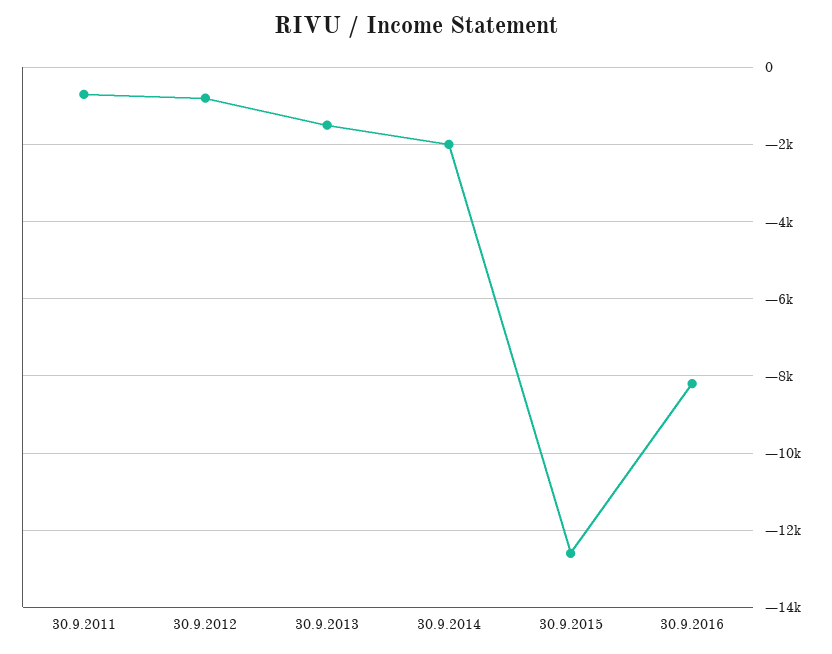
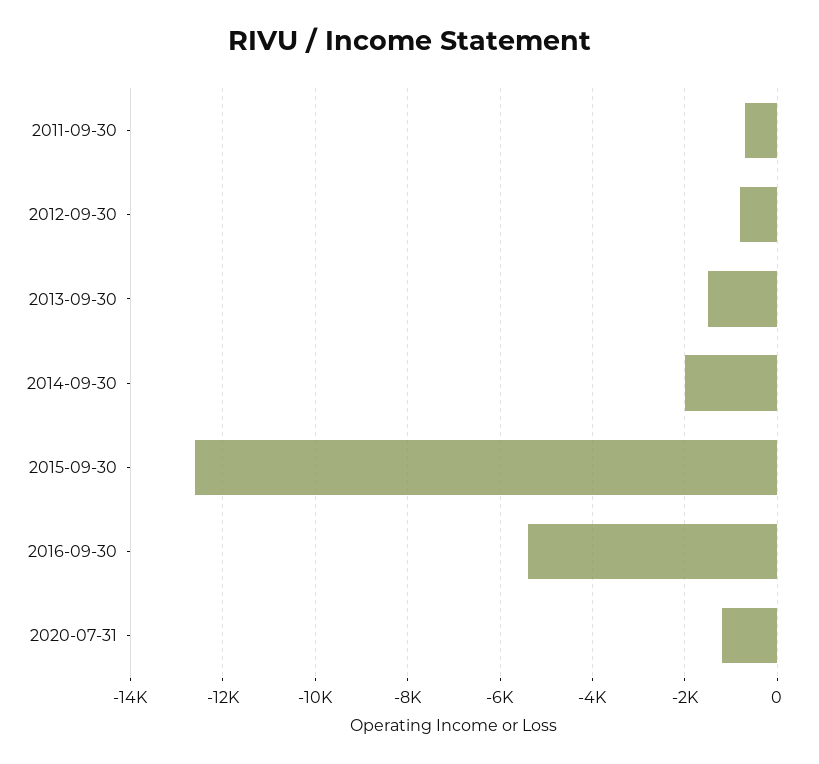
30.9.2016: -8200 -> -5400
2020-07-31: none -> -1200

